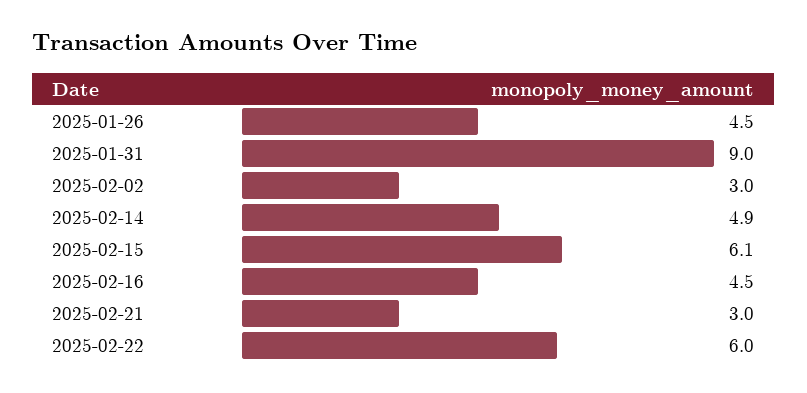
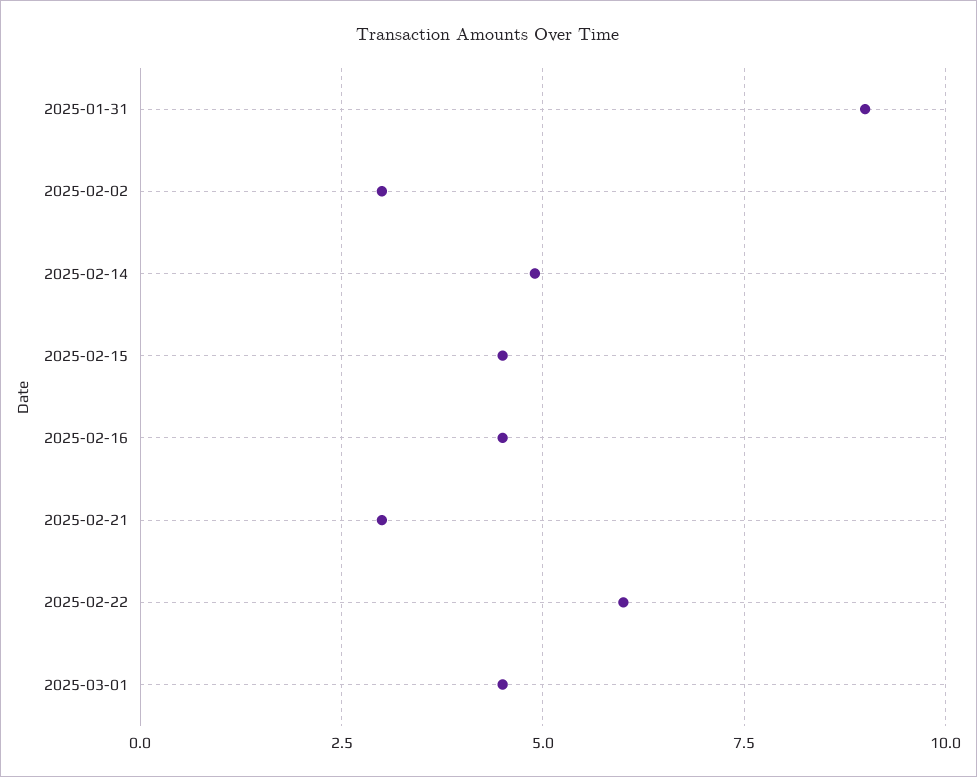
2025-01-26: 4.5 -> none
2025-02-15: 6.1 -> 4.5
2025-03-01: none -> 4.5

